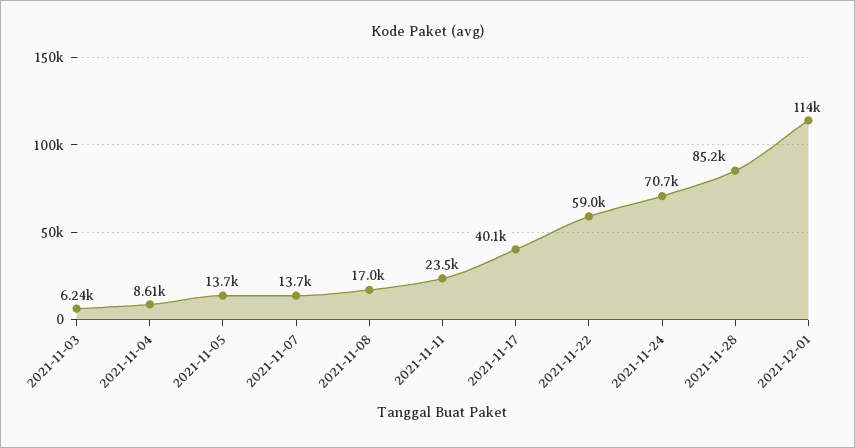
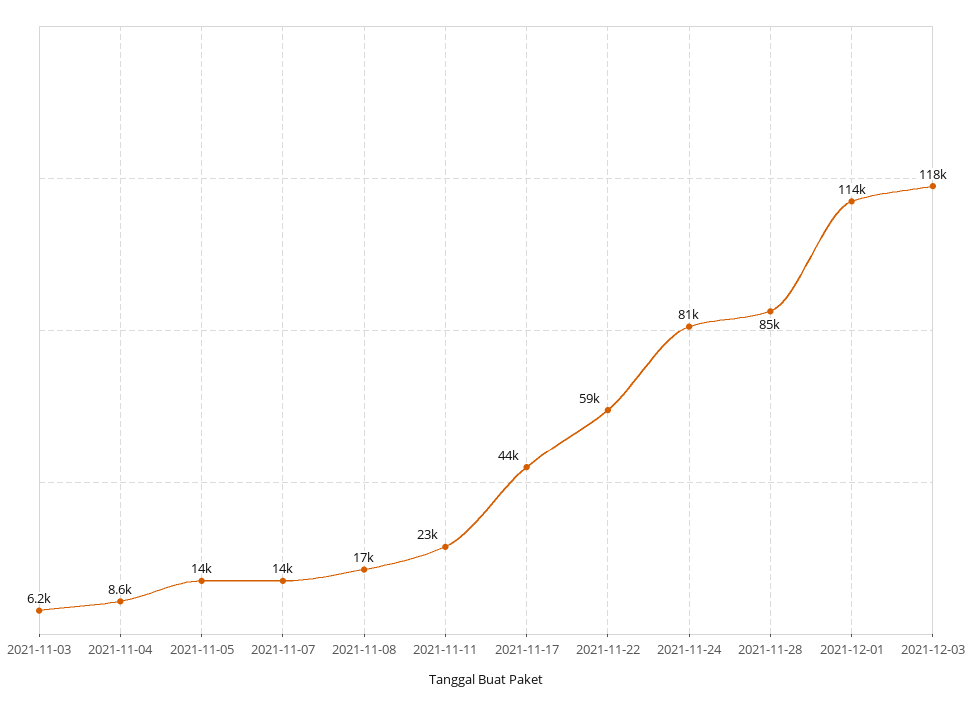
2021-11-17: 40100 -> 44000
2021-11-24: 70700 -> 81000
2021-12-03: none -> 118000

